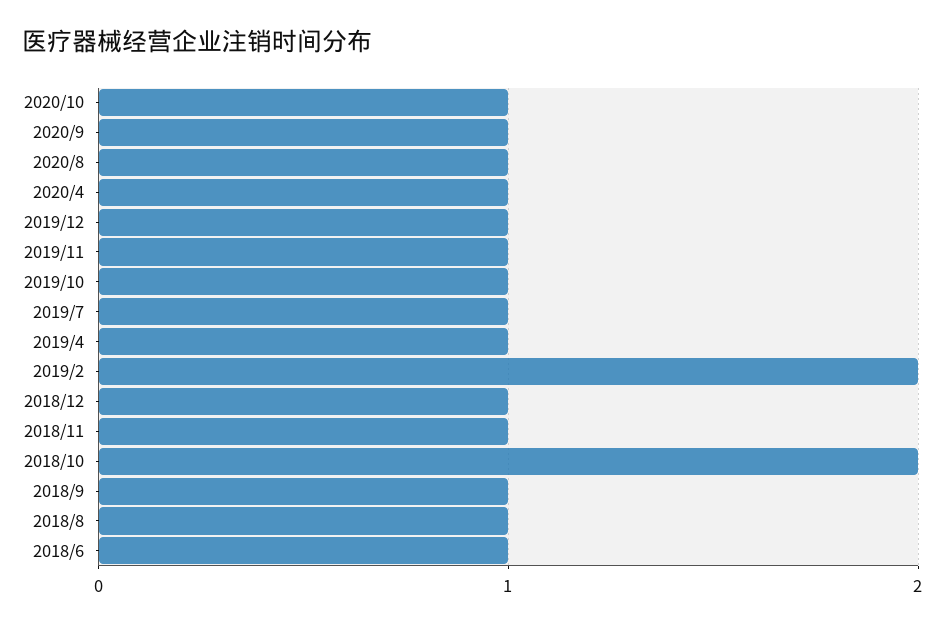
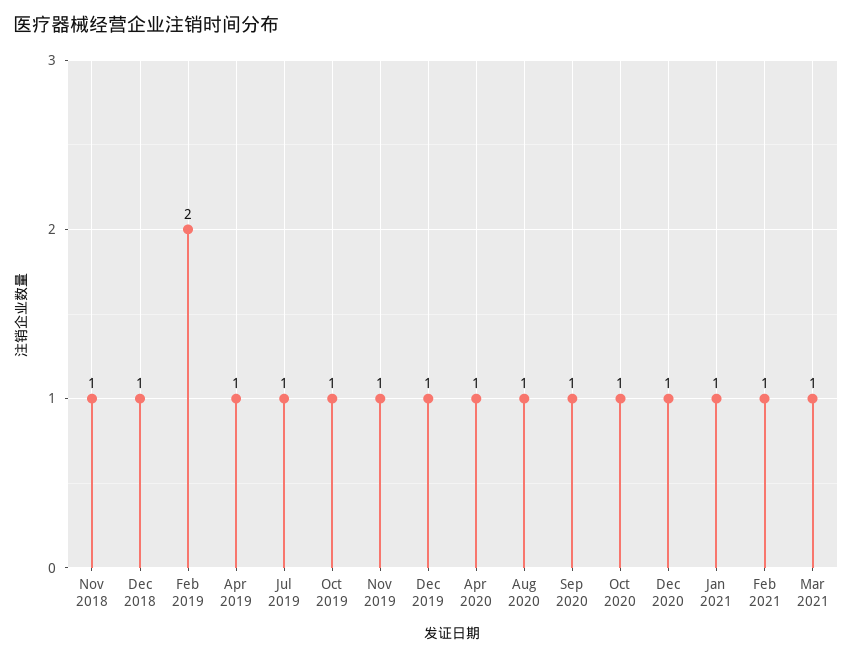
2018/10: 2 -> none
2018/9: 1 -> none
2018/8: 1 -> none
2018/6: 1 -> none
Dec 2020: none -> 1
Jan 2021: none -> 1
Feb 2021: none -> 1
Mar 2021: none -> 1

